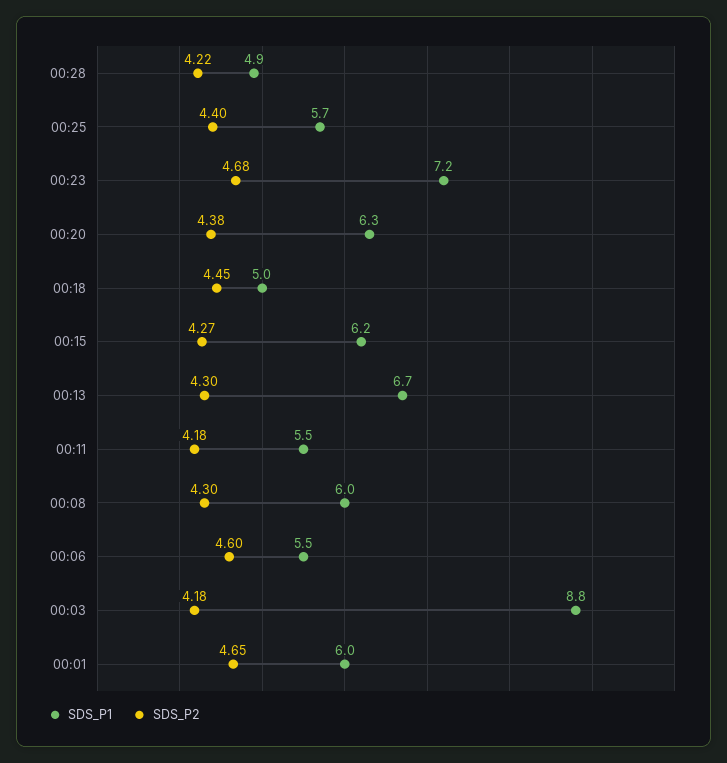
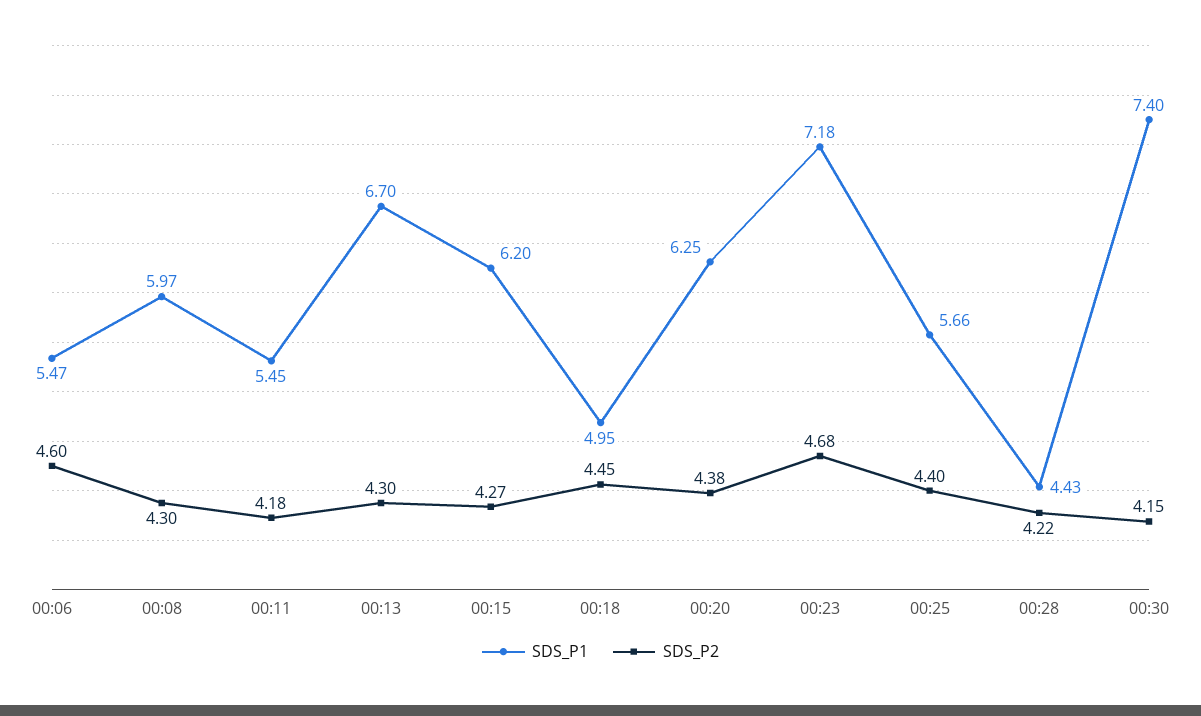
SDS_P1, 00:28: 4.9 -> 4.43
SDS_P1, 00:03: 8.8 -> none
SDS_P2, 00:03: 4.18 -> none
SDS_P1, 00:01: 6 -> none
SDS_P2, 00:01: 4.65 -> none
SDS_P1, 00:30: none -> 7.4
SDS_P2, 00:30: none -> 4.15

